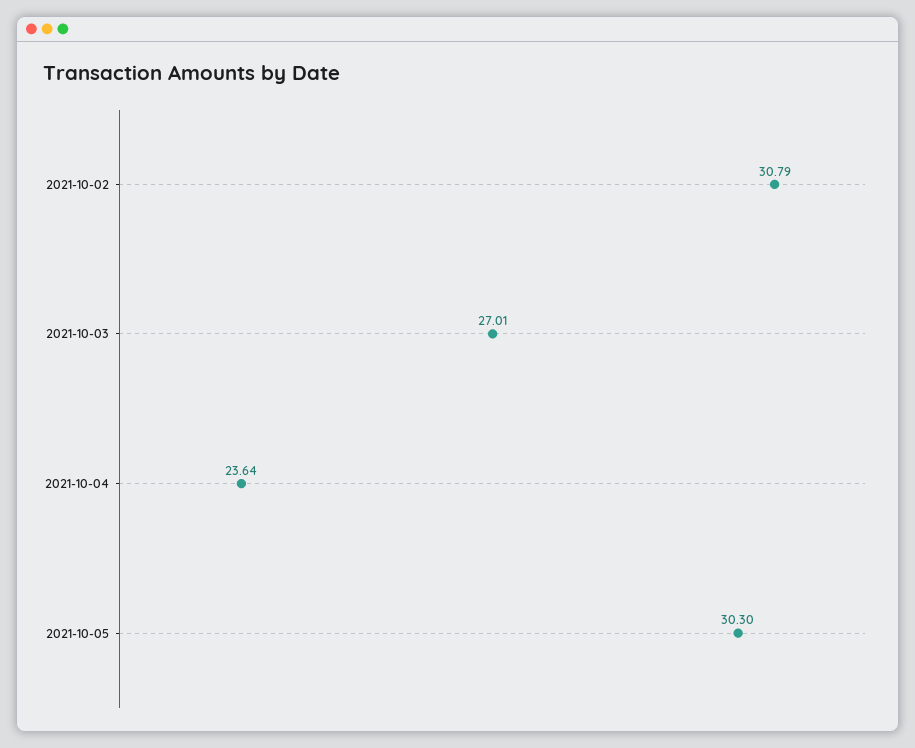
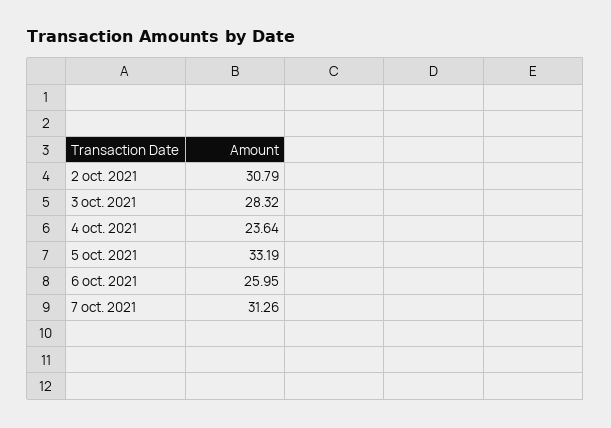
2021-10-03: 27.01 -> 28.32
2021-10-05: 30.3 -> 33.19
6 oct. 2021: none -> 25.95
7 oct. 2021: none -> 31.26

